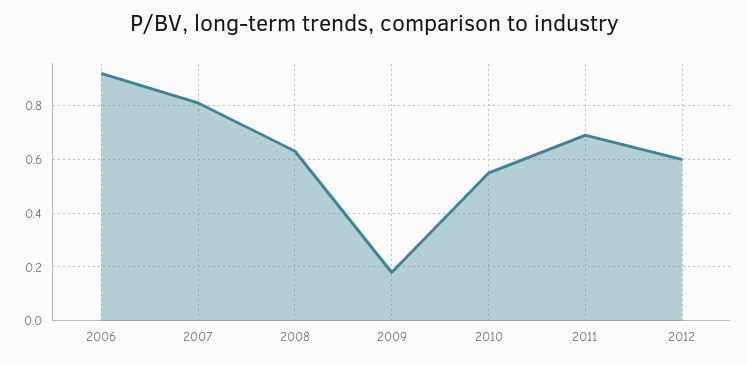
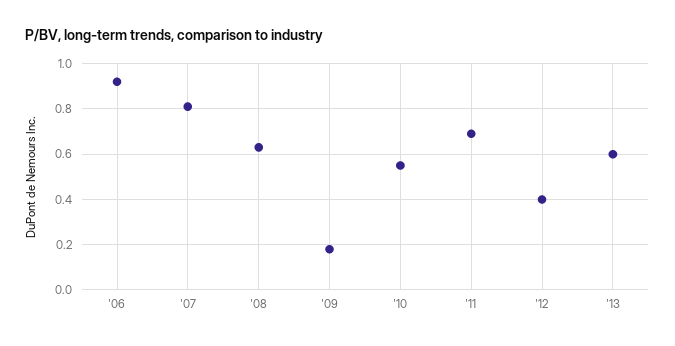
2012: 0.6 -> 0.4
'13: none -> 0.6

